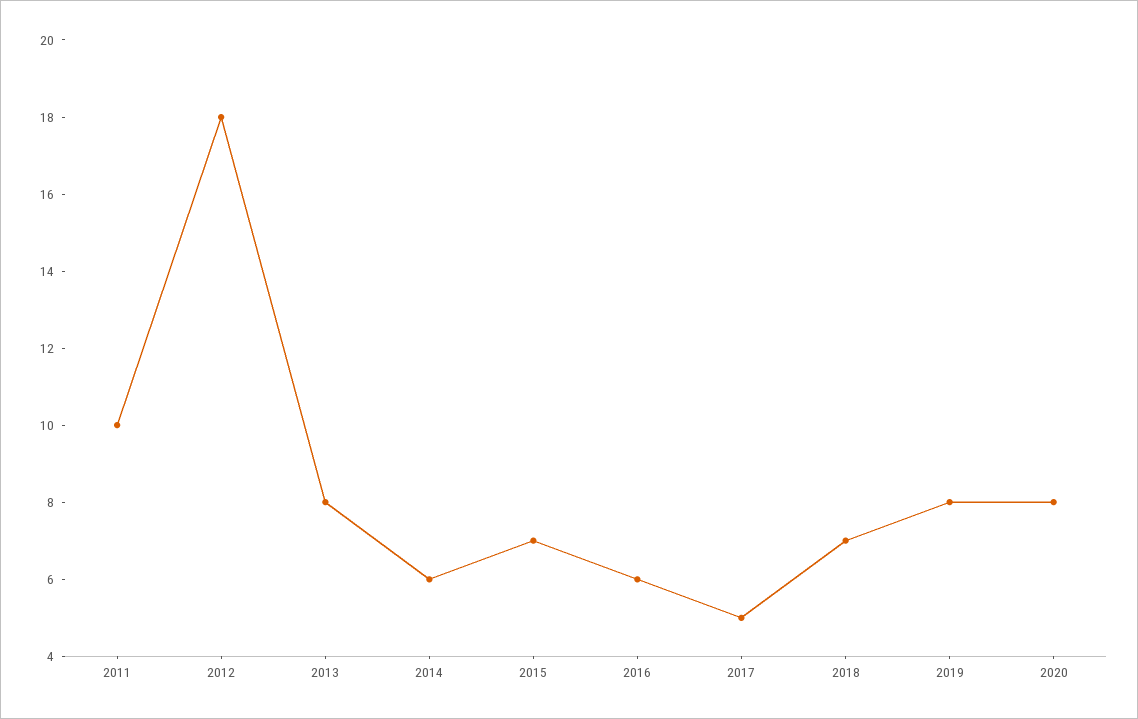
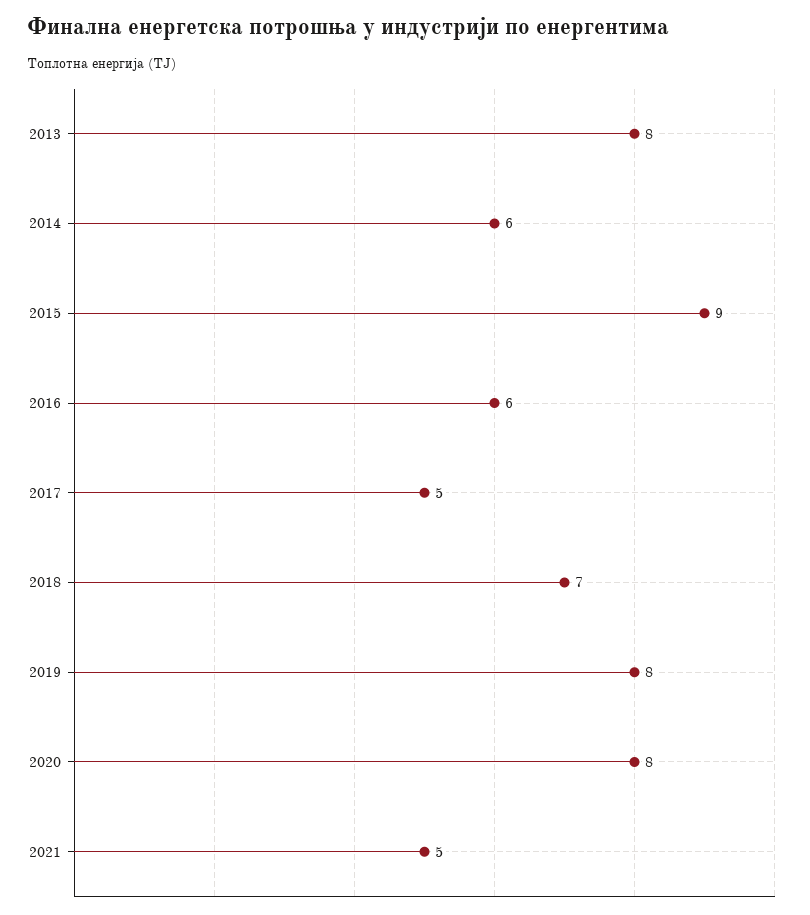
2011: 10 -> none
2012: 18 -> none
2015: 7 -> 9
2021: none -> 5

